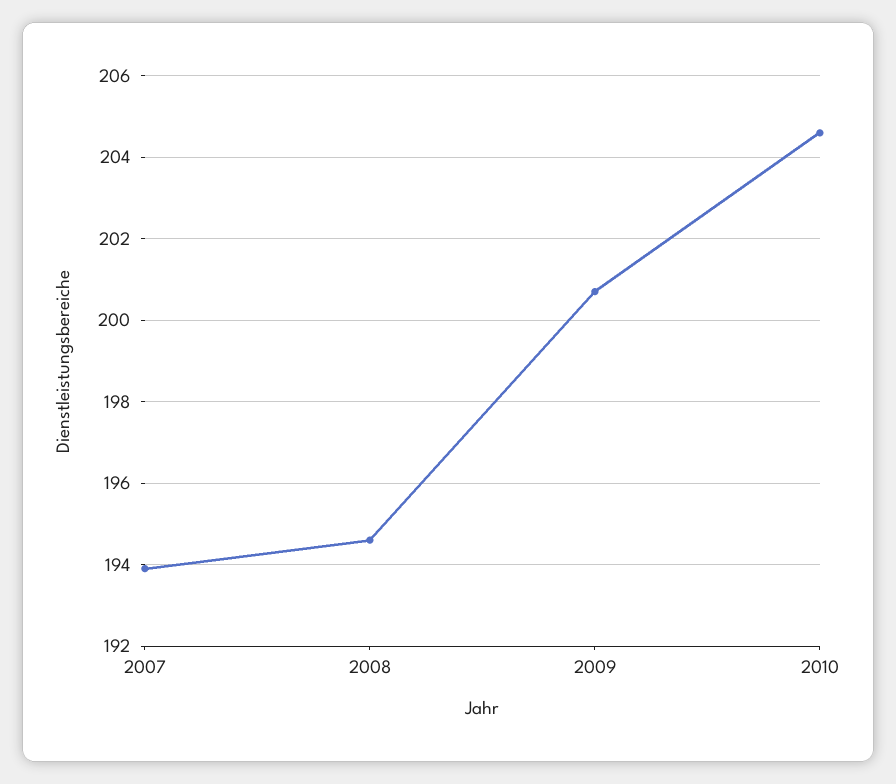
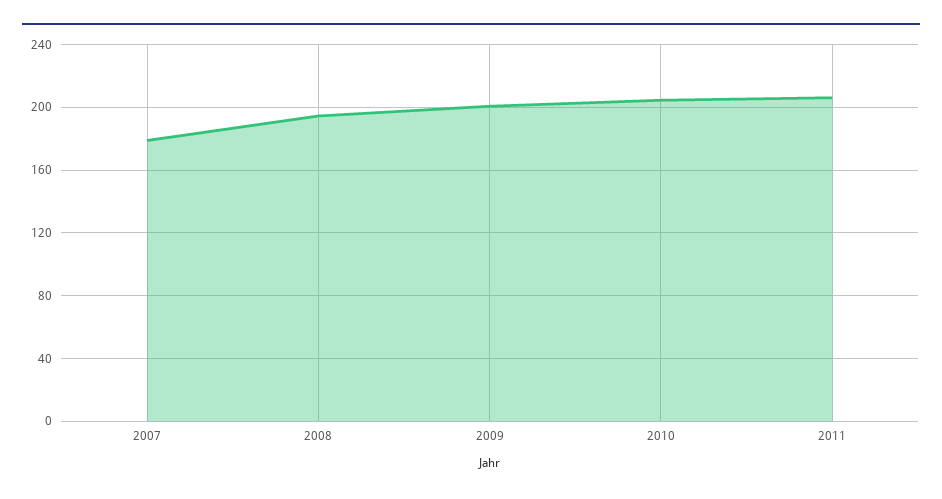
2007: 194 -> 180
2011: none -> 205

